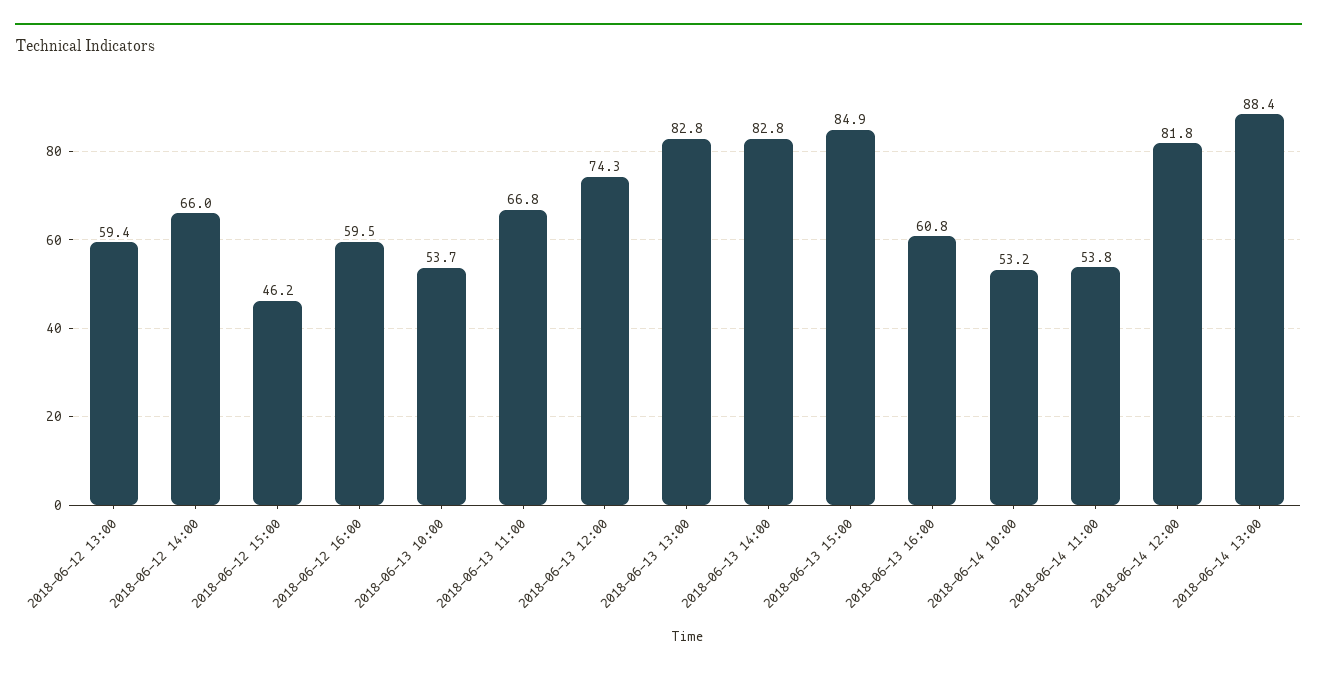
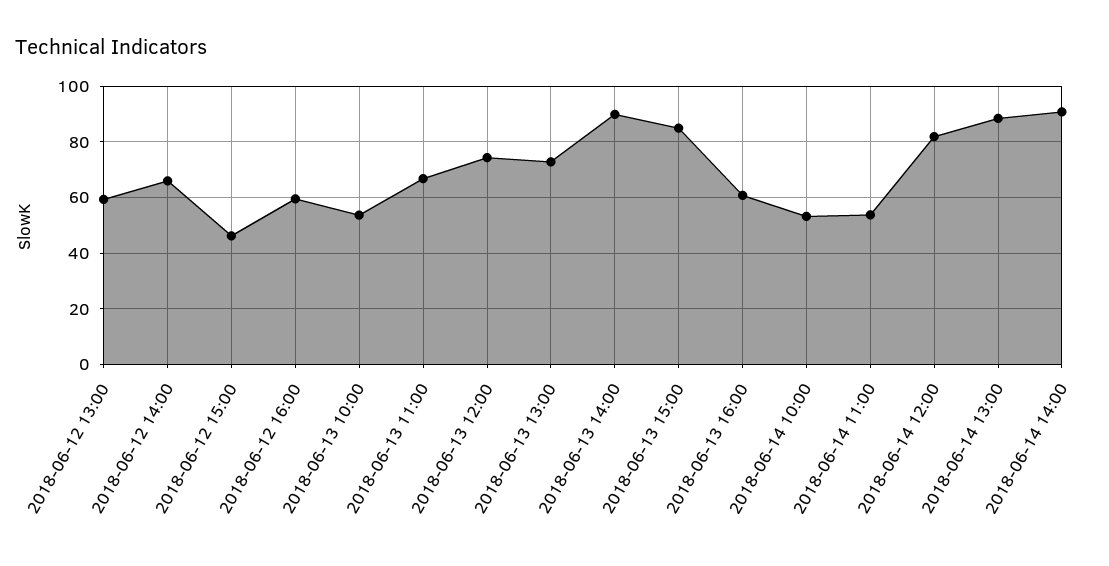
2018-06-13 13:00: 82.8 -> 72.5
2018-06-13 14:00: 82.8 -> 90
2018-06-14 14:00: none -> 90

